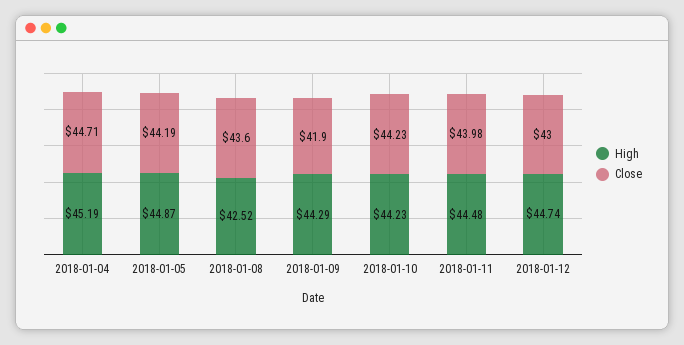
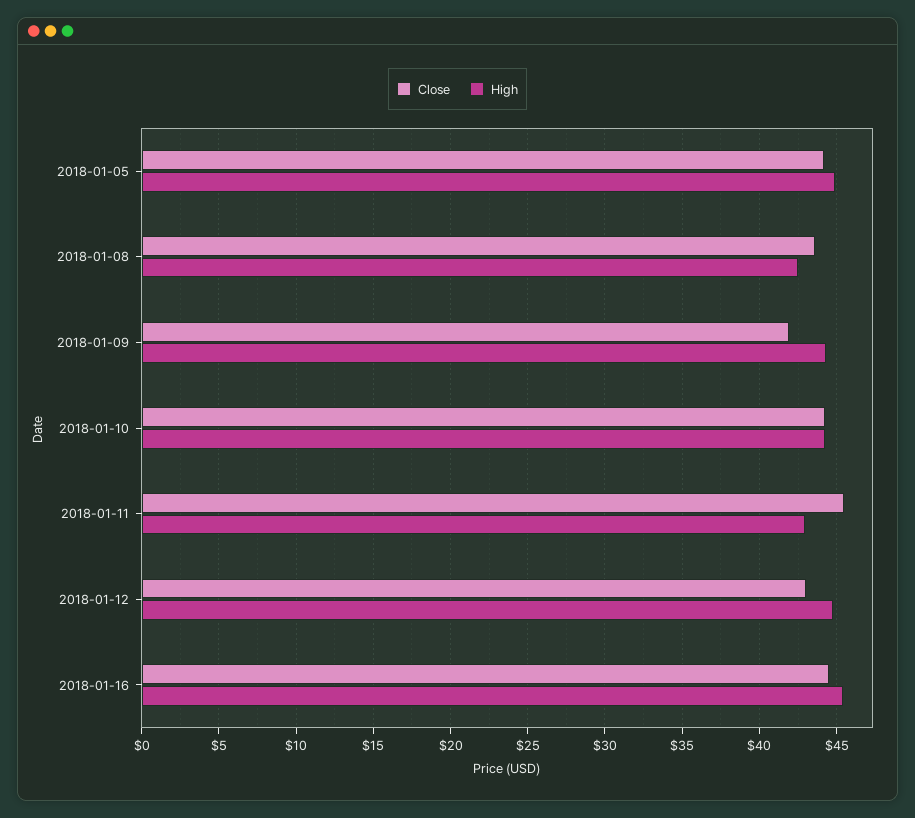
High, 2018-01-04: 45.19 -> none
Close, 2018-01-04: 44.71 -> none
High, 2018-01-11: 44.48 -> 43
Close, 2018-01-11: 43.98 -> 45.5
Close, 2018-01-16: none -> 44.5
High, 2018-01-16: none -> 45.5

